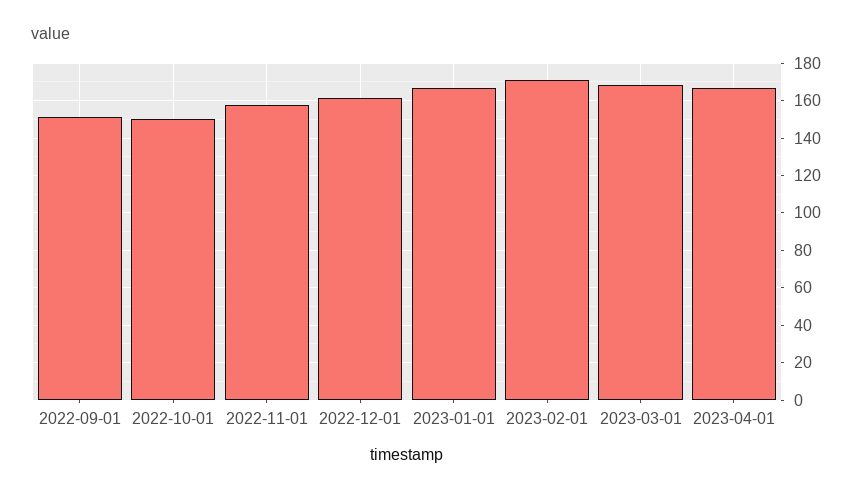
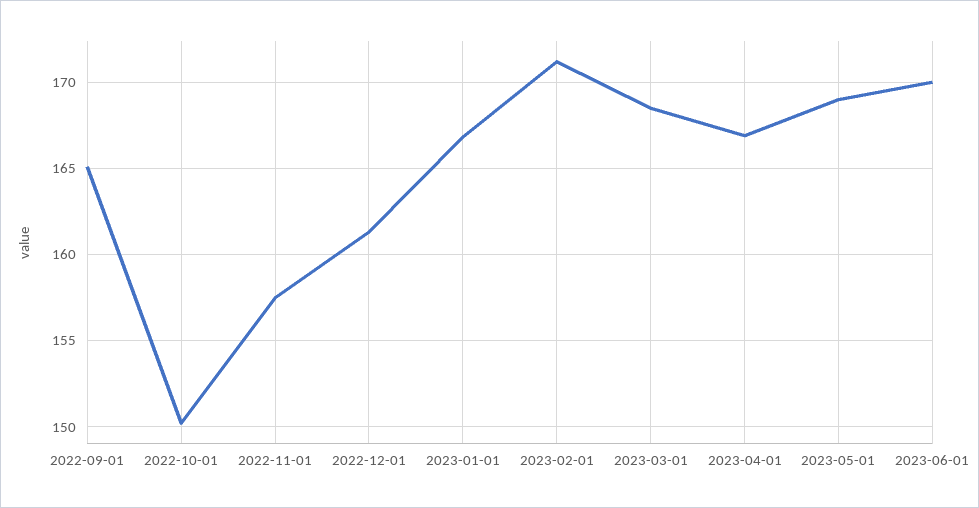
2022-09-01: 150 -> 165
2023-05-01: none -> 169
2023-06-01: none -> 170

